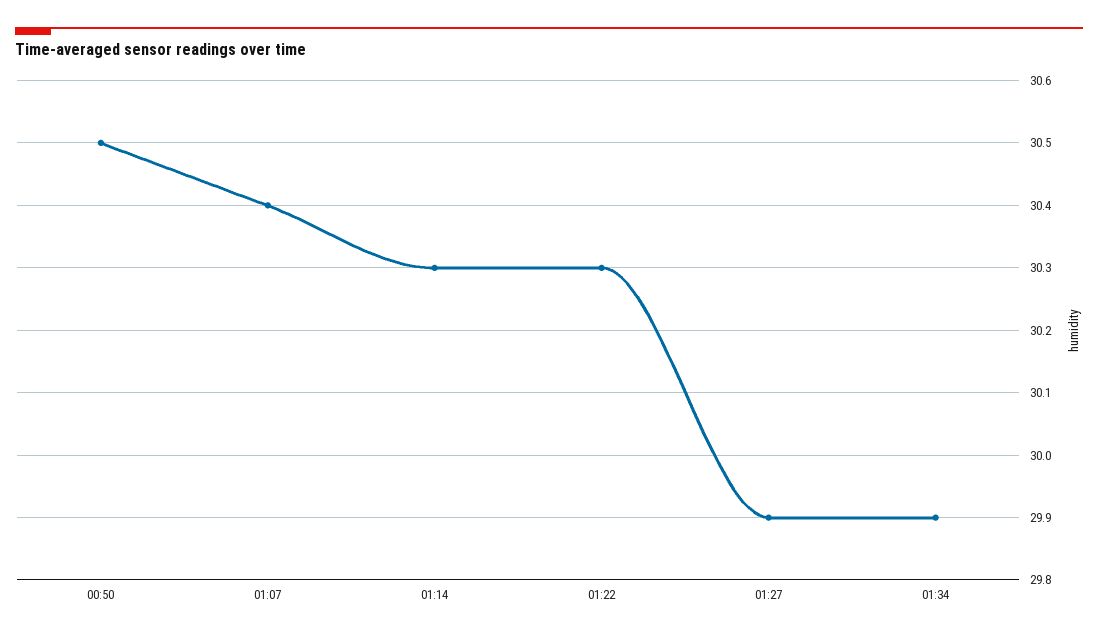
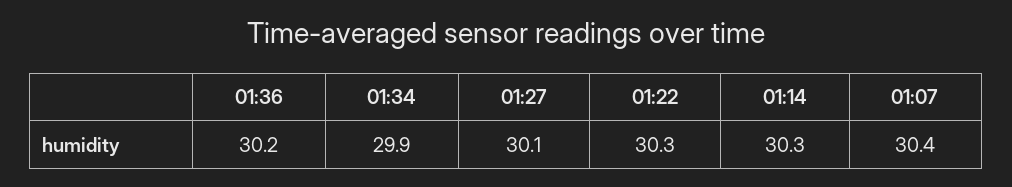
00:50: 30.5 -> none
01:27: 29.9 -> 30.1
01:36: none -> 30.2

